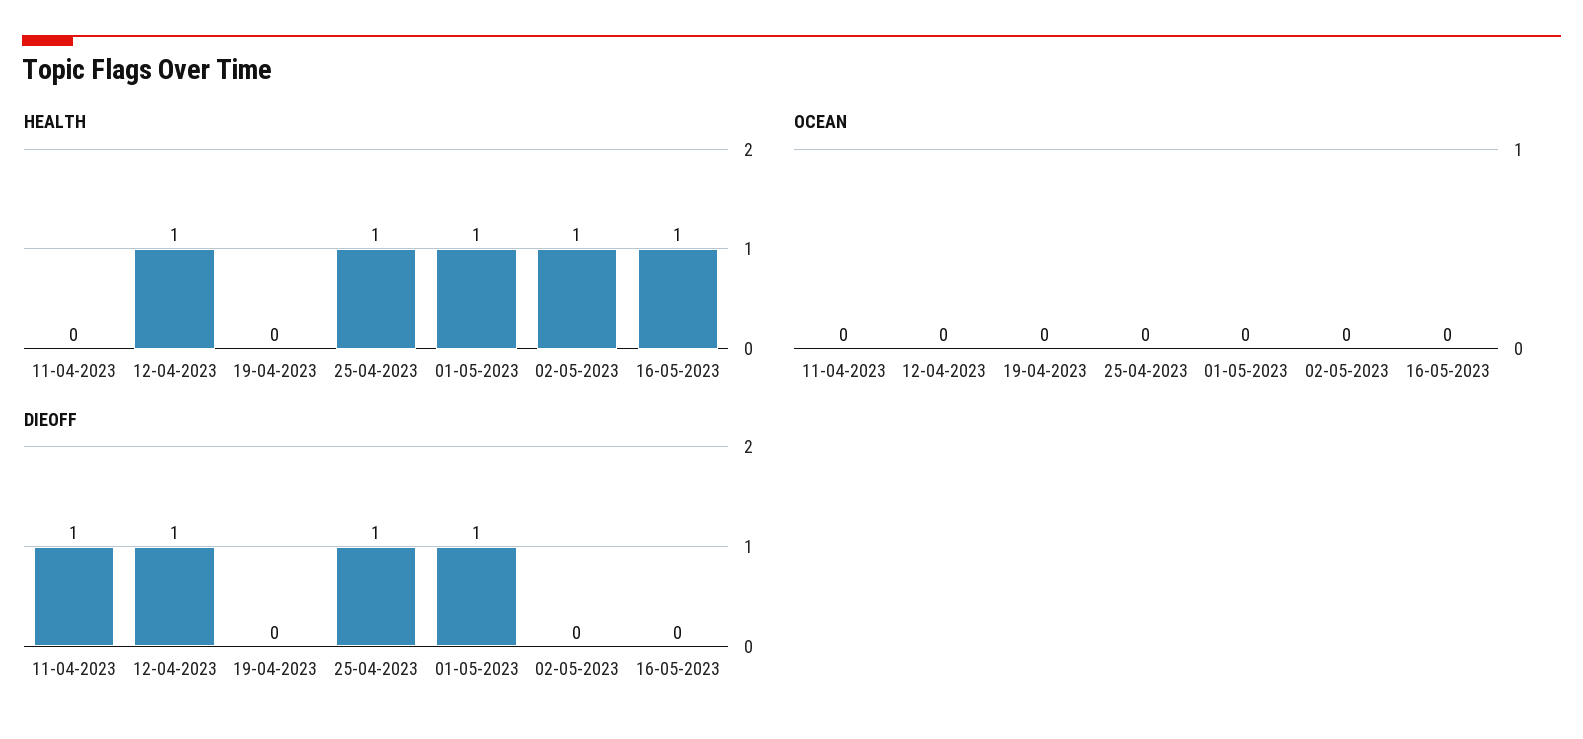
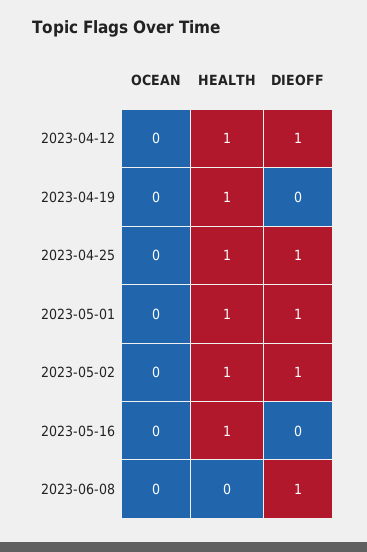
HEALTH, 11-04-2023: 0 -> none
HEALTH, 19-04-2023: 0 -> 1
OCEAN, 11-04-2023: 0 -> none
DIEOFF, 11-04-2023: 1 -> none
DIEOFF, 02-05-2023: 0 -> 1
OCEAN, 2023-06-08: none -> 0
HEALTH, 2023-06-08: none -> 0
DIEOFF, 2023-06-08: none -> 1

